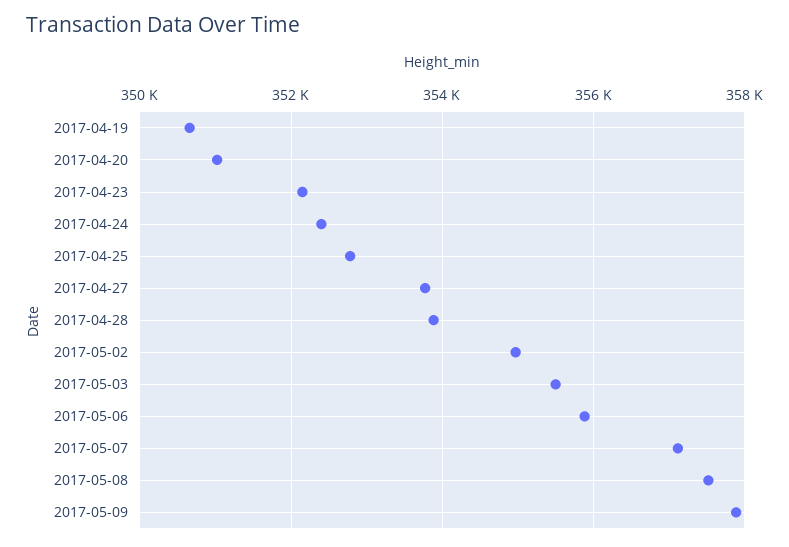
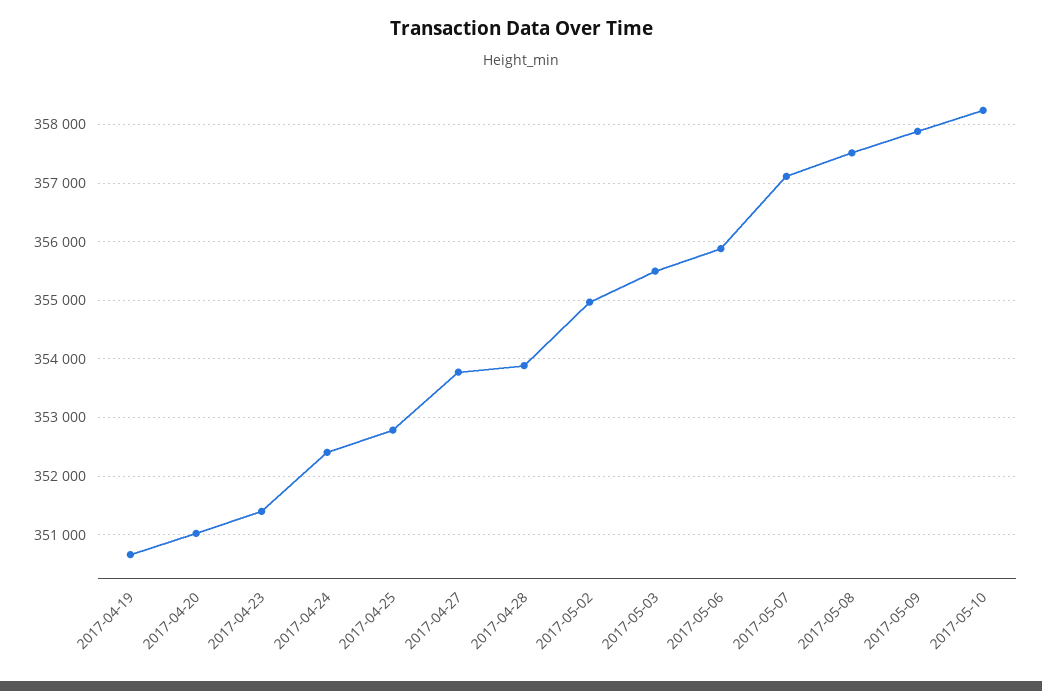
2017-04-23: 352200 -> 351400
2017-05-10: none -> 358200

